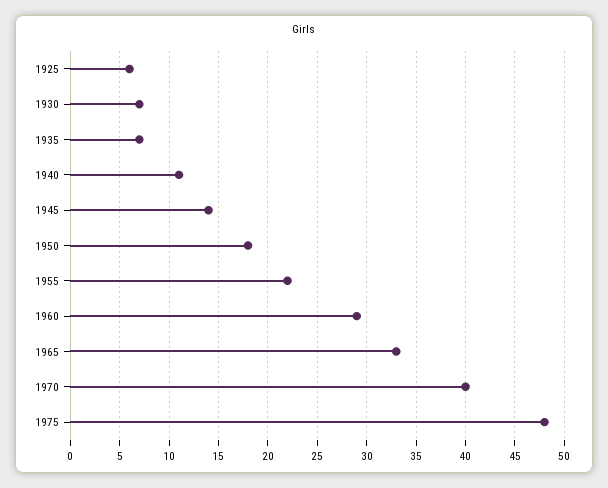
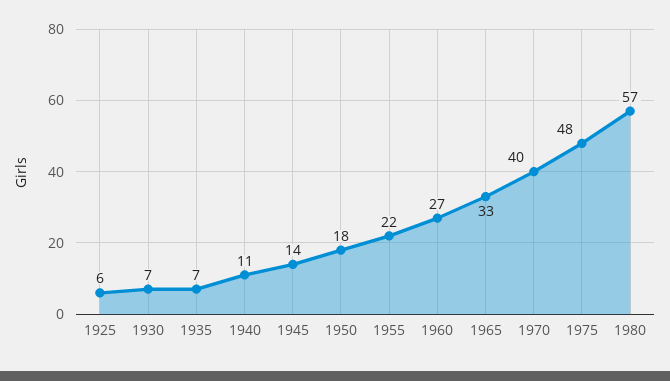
1960: 29 -> 27
1980: none -> 57

